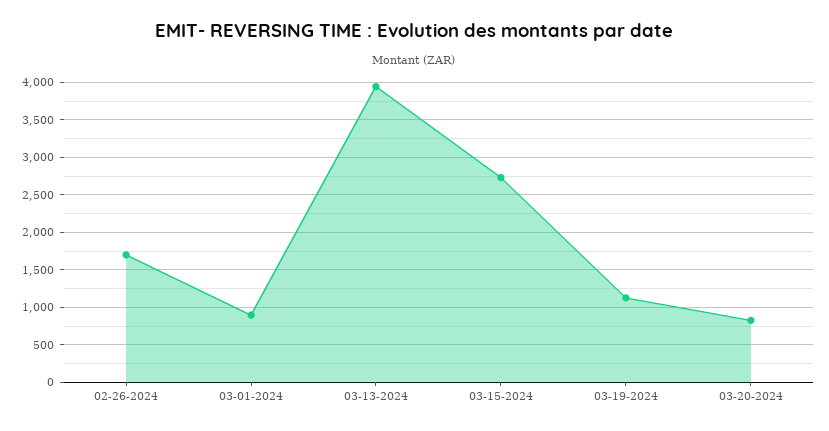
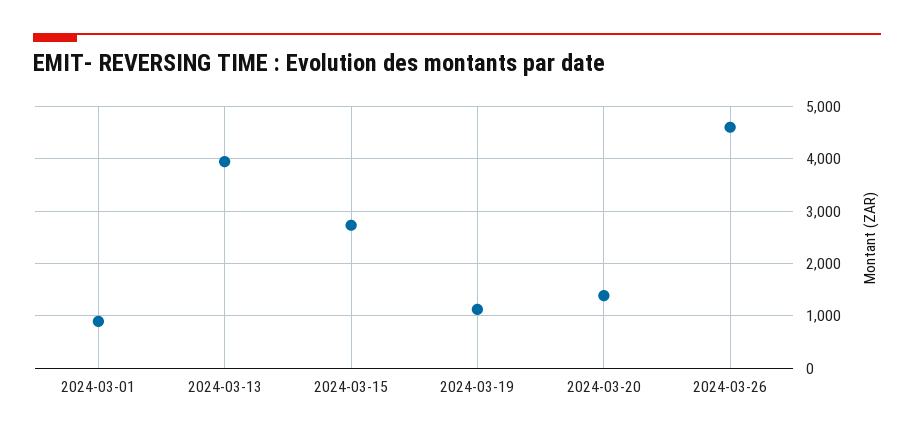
02-26-2024: 1700 -> none
03-20-2024: 800 -> 1400
2024-03-26: none -> 4600

